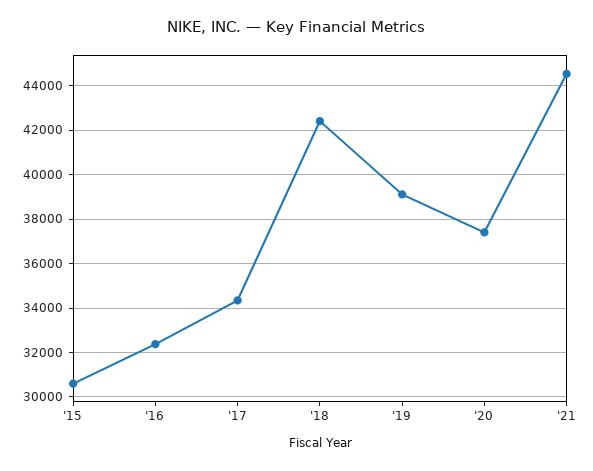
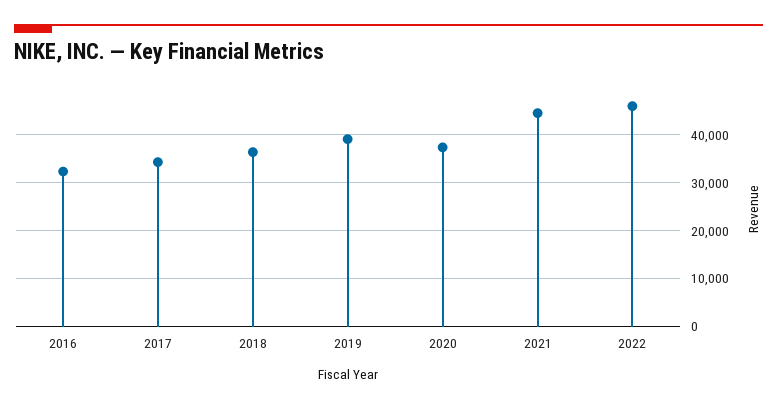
'15: 30500 -> none
'18: 42500 -> 36000
2022: none -> 46000

